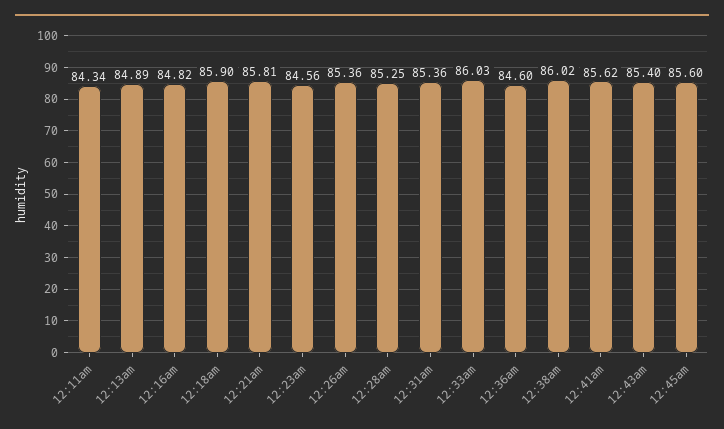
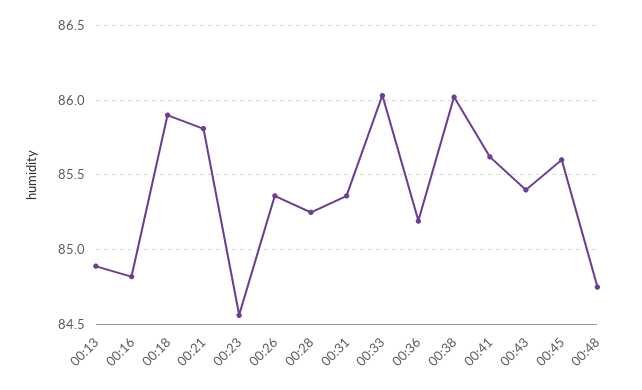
12:11am: 84.34 -> none
12:36am: 84.6 -> 85.2
00:48: none -> 84.75

